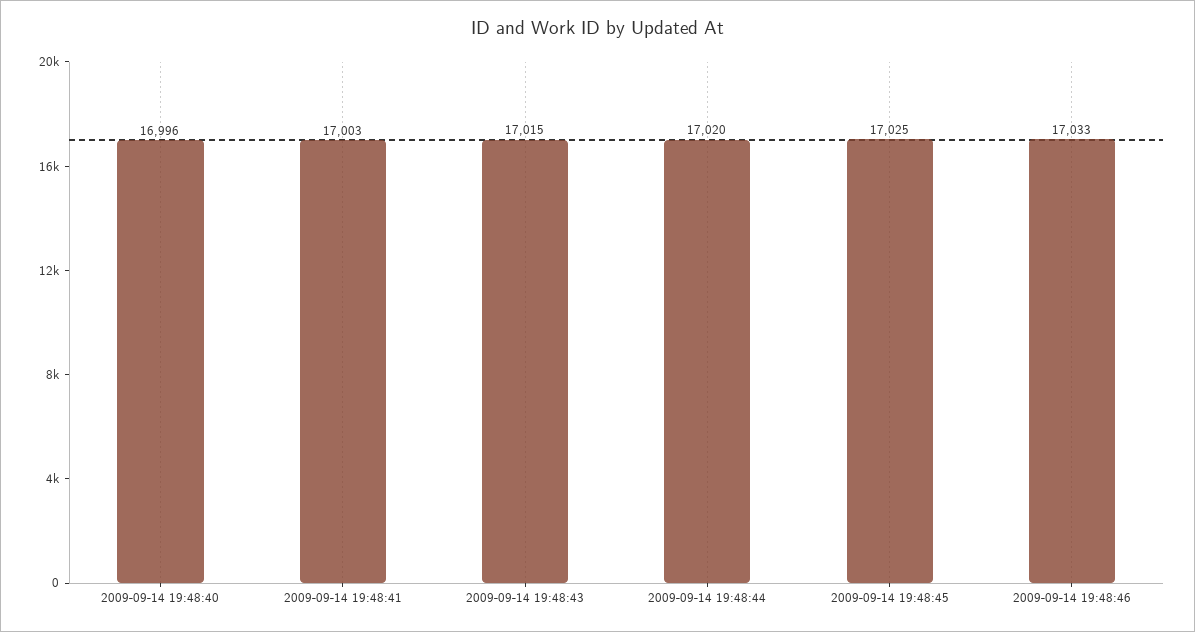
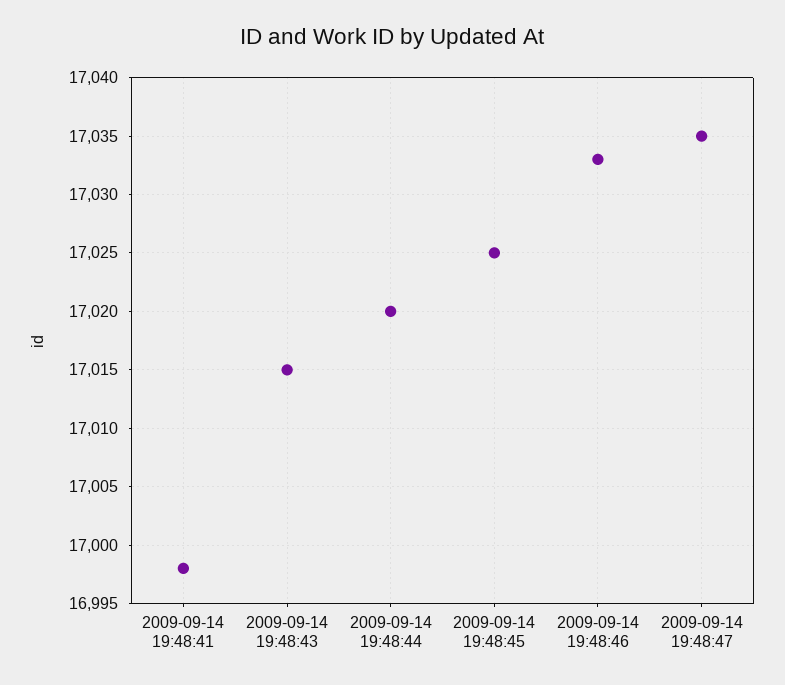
2009-09-14 19:48:40: 16996 -> none
2009-09-14 19:48:41: 17003 -> 16998
2009-09-14 19:48:47: none -> 17035

